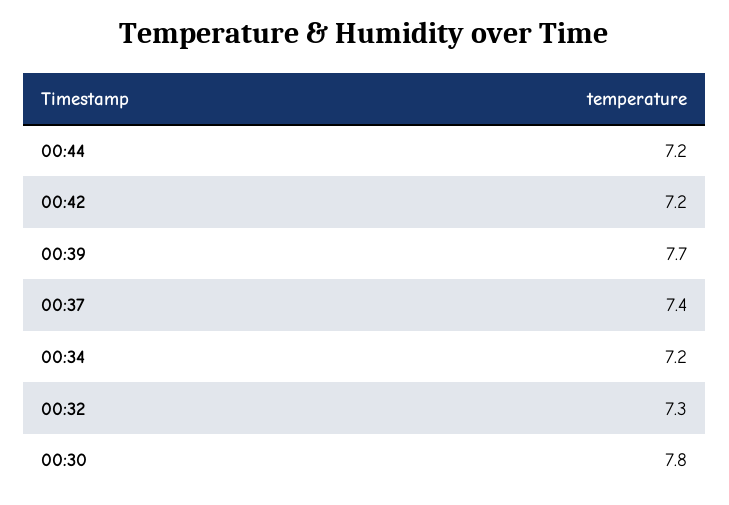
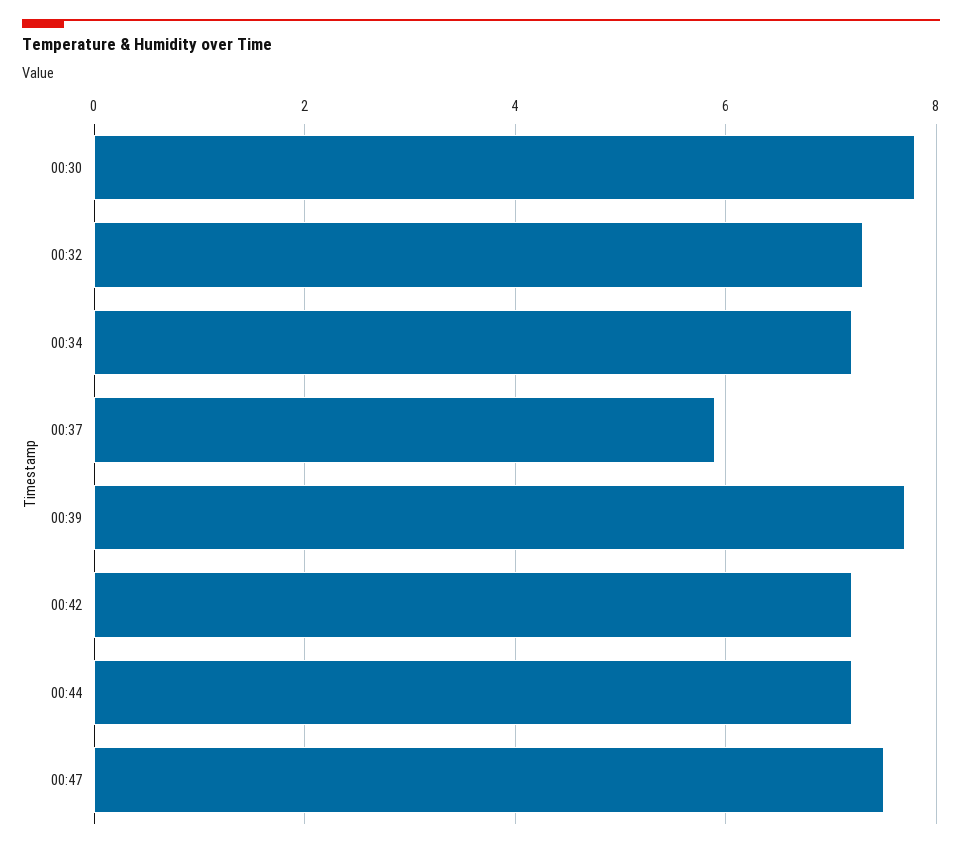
00:37: 7.4 -> 6
00:47: none -> 7.5

